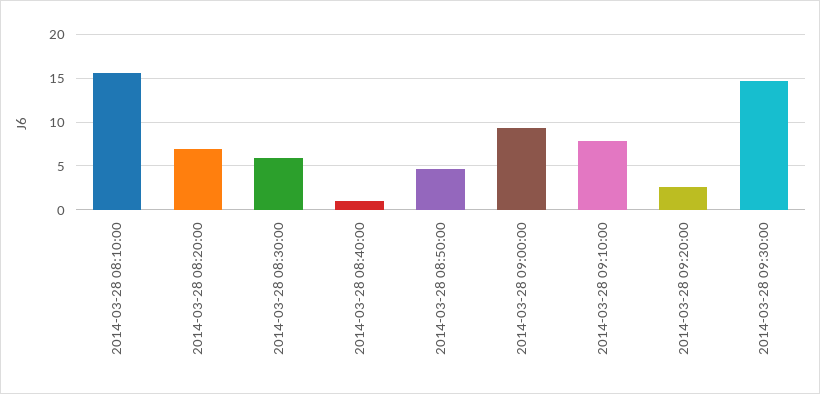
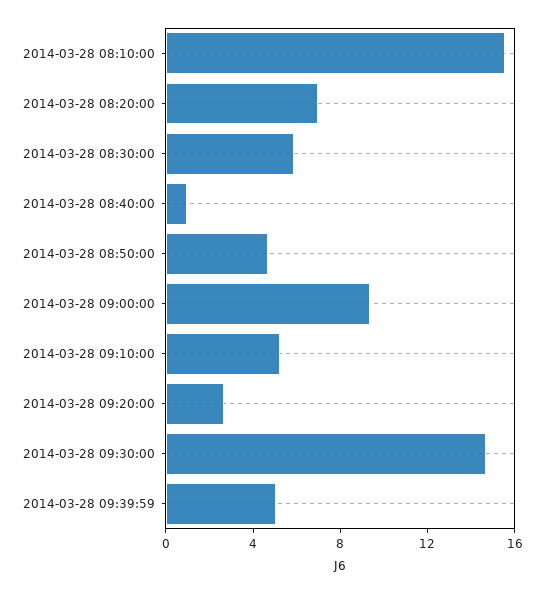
2014-03-28 09:10:00: 8 -> 5
2014-03-28 09:39:59: none -> 5

